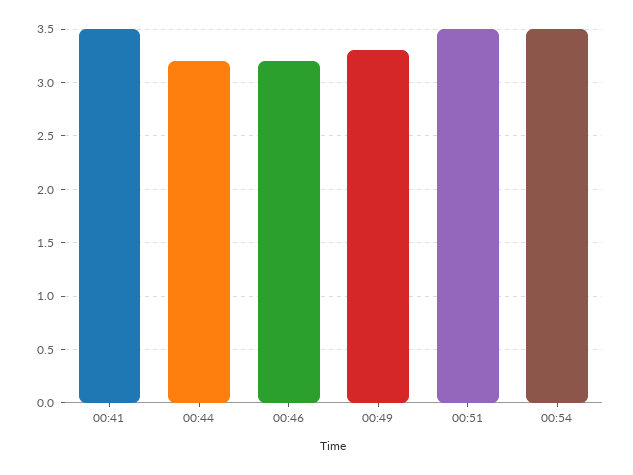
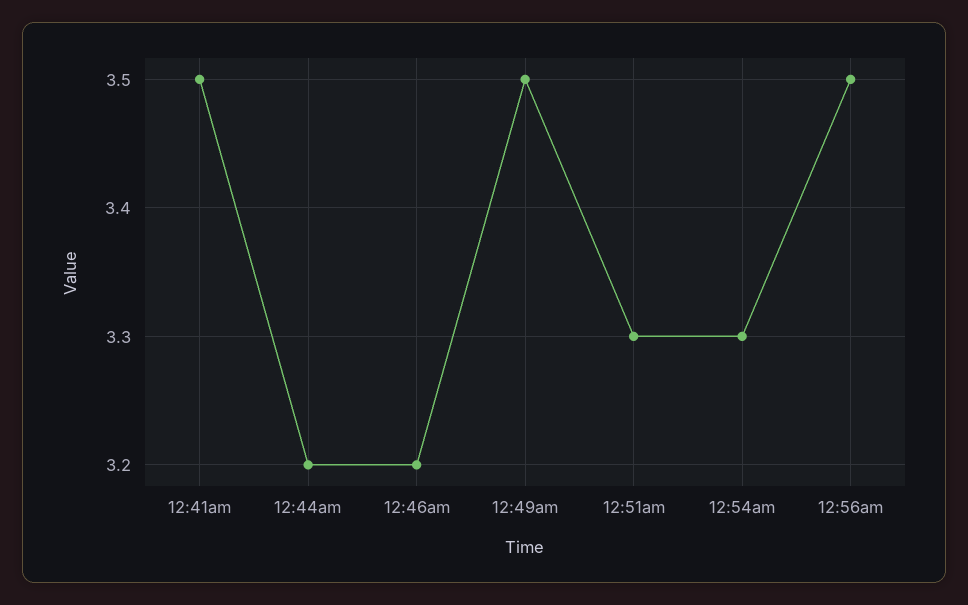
00:49: 3.3 -> 3.5
00:51: 3.5 -> 3.3
00:54: 3.5 -> 3.3
12:56am: none -> 3.5

